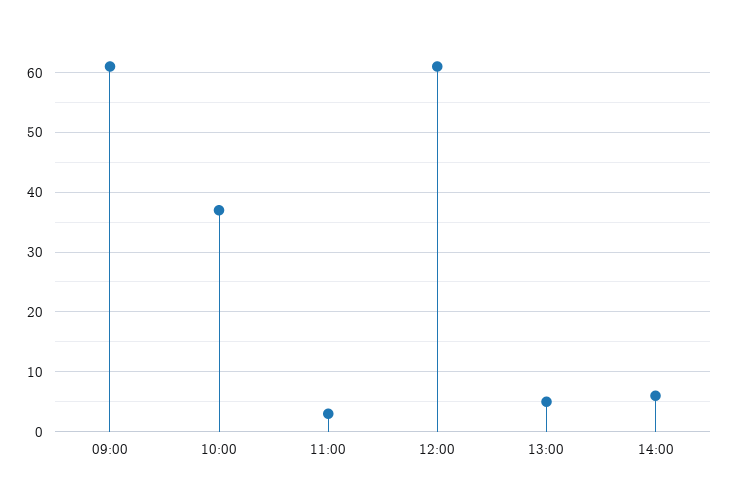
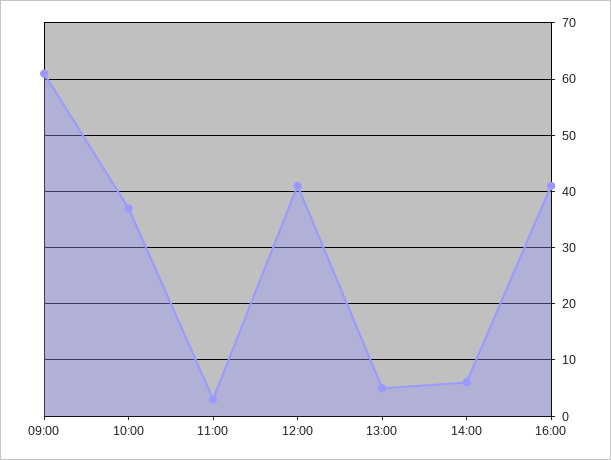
12:00: 60 -> 40
16:00: none -> 40

